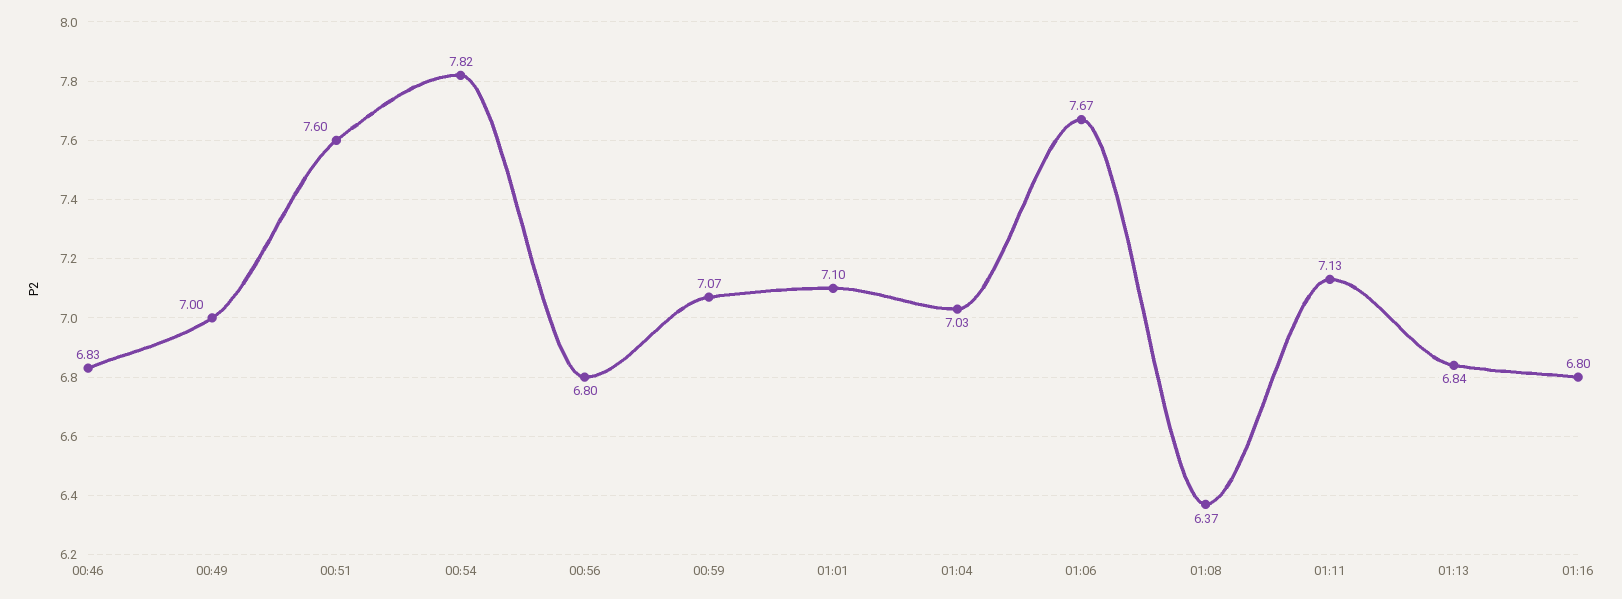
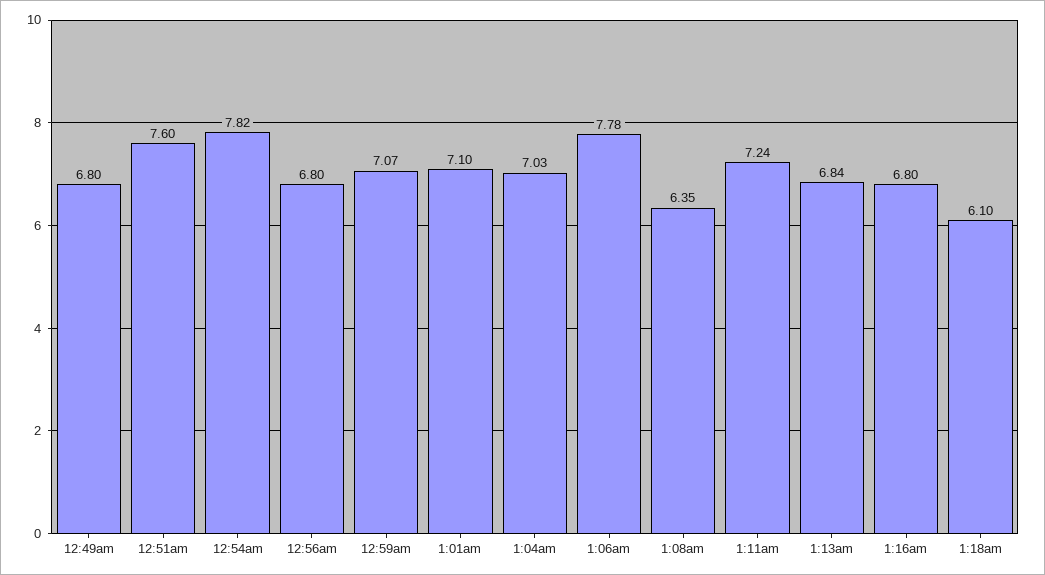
00:46: 6.83 -> none
00:49: 7 -> 6.8
01:06: 7.67 -> 7.78
01:08: 6.37 -> 6.35
01:11: 7.13 -> 7.24
1:18am: none -> 6.1

